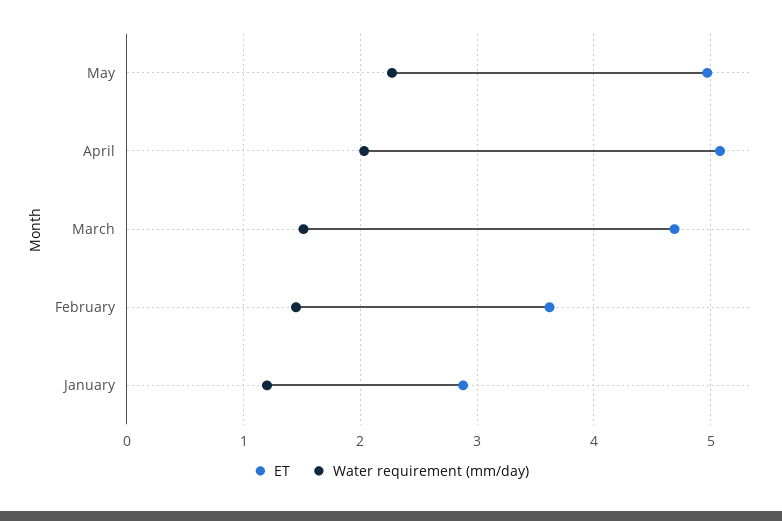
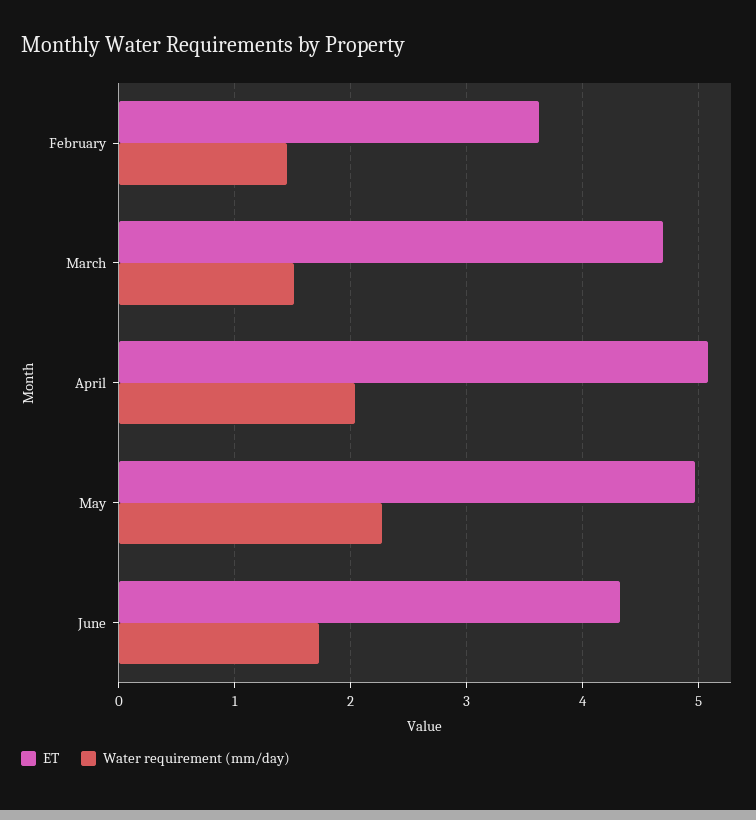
ET, January: 2.9 -> none
Water requirement (mm/day), January: 1.2 -> none
ET, June: none -> 4.3
Water requirement (mm/day), June: none -> 1.7

